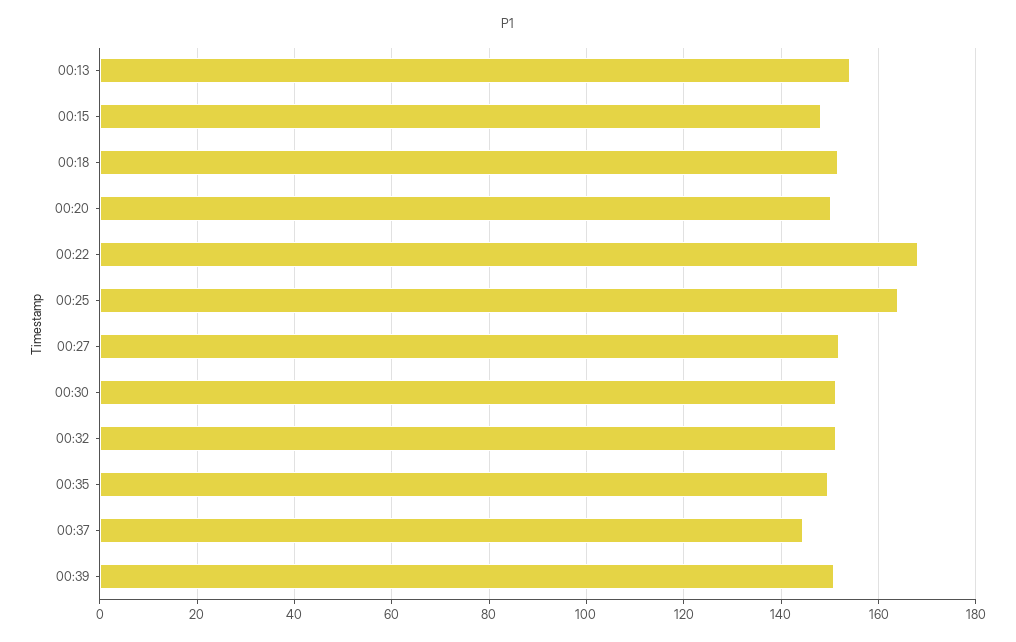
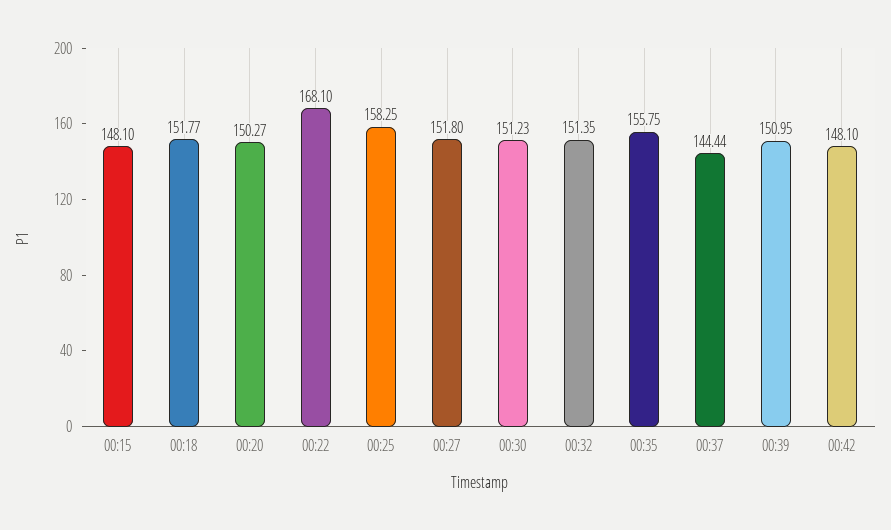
00:13: 154 -> none
00:25: 164 -> 158.25
00:35: 150 -> 155.75
00:42: none -> 148.1

